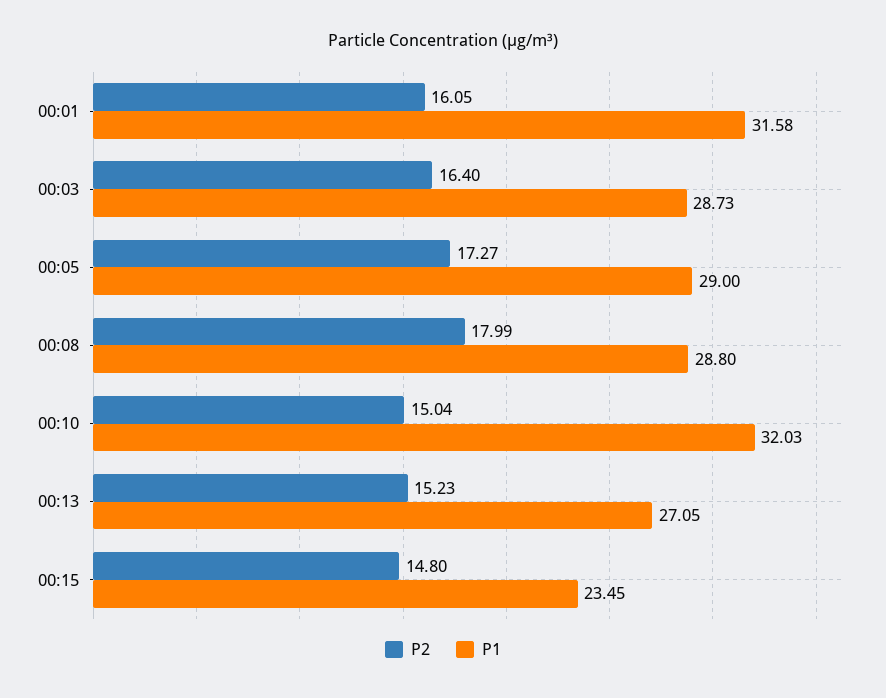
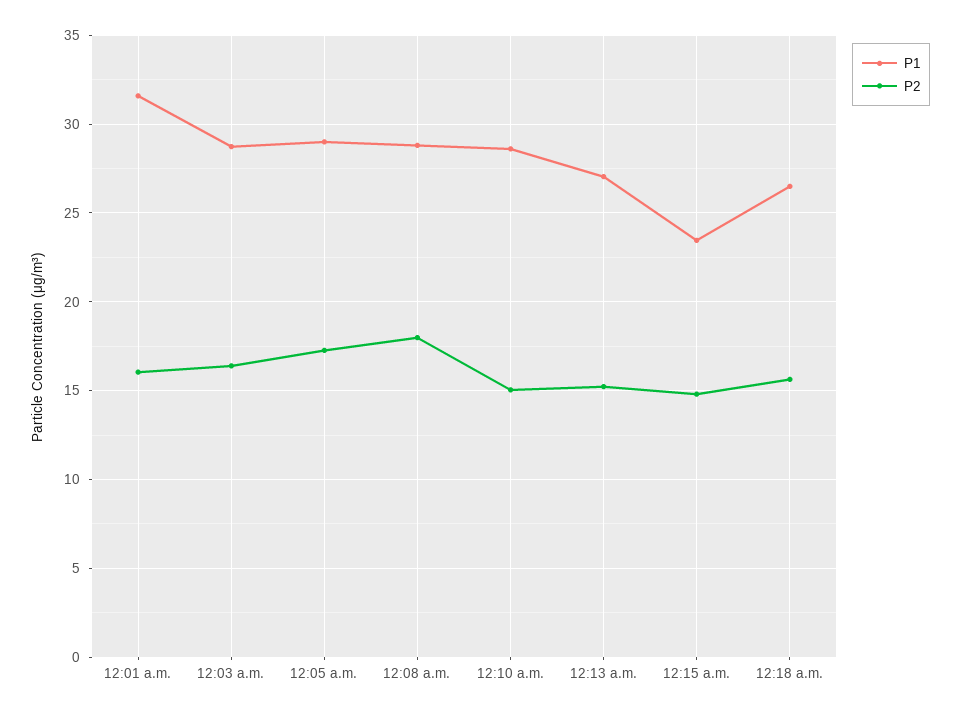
P1, 00:10: 32.03 -> 28.5
P1, 12:18 a.m.: none -> 26.5
P2, 12:18 a.m.: none -> 15.5

